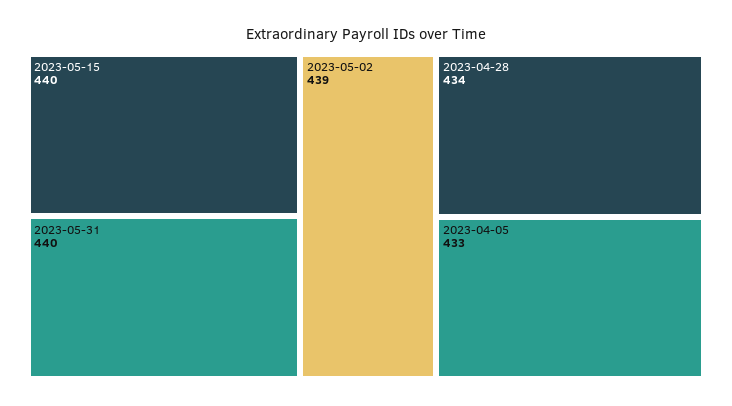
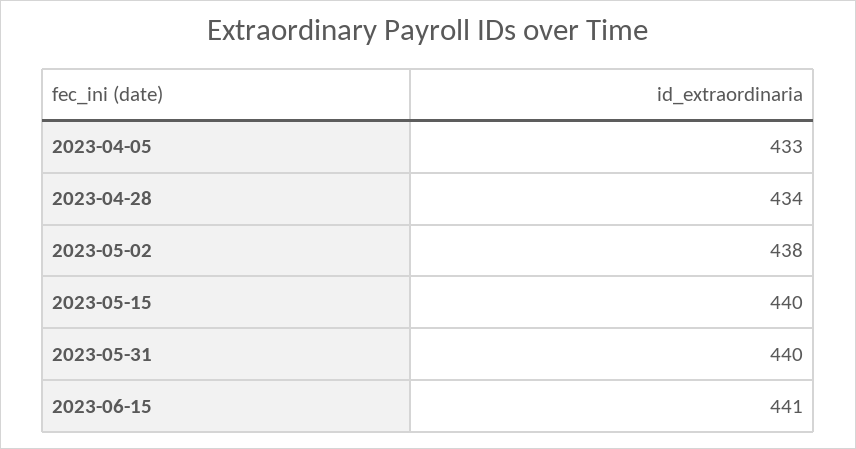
2023-05-02: 439 -> 438
2023-06-15: none -> 441

